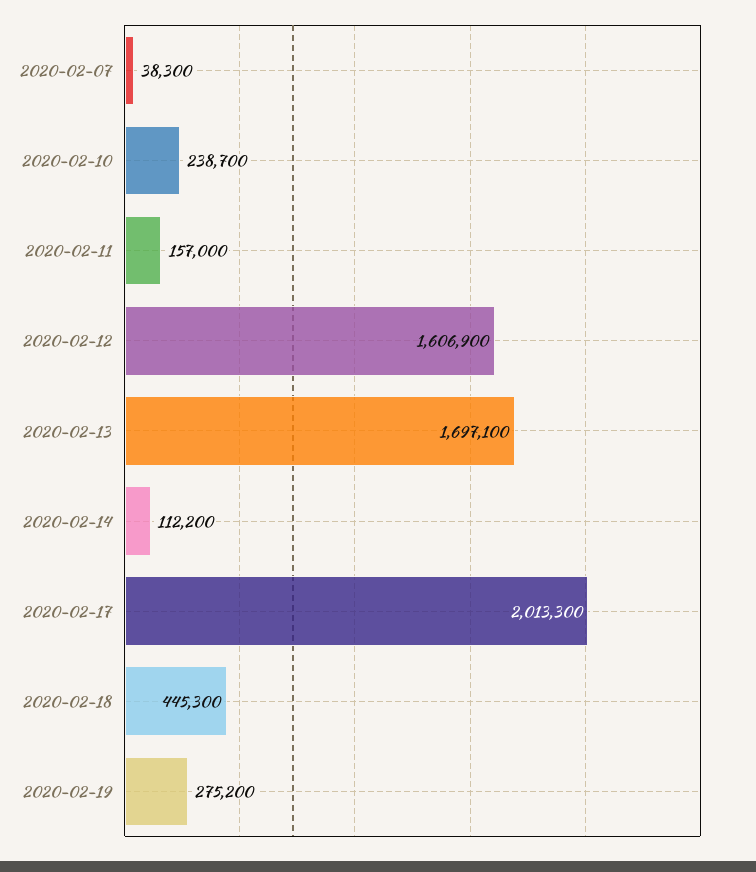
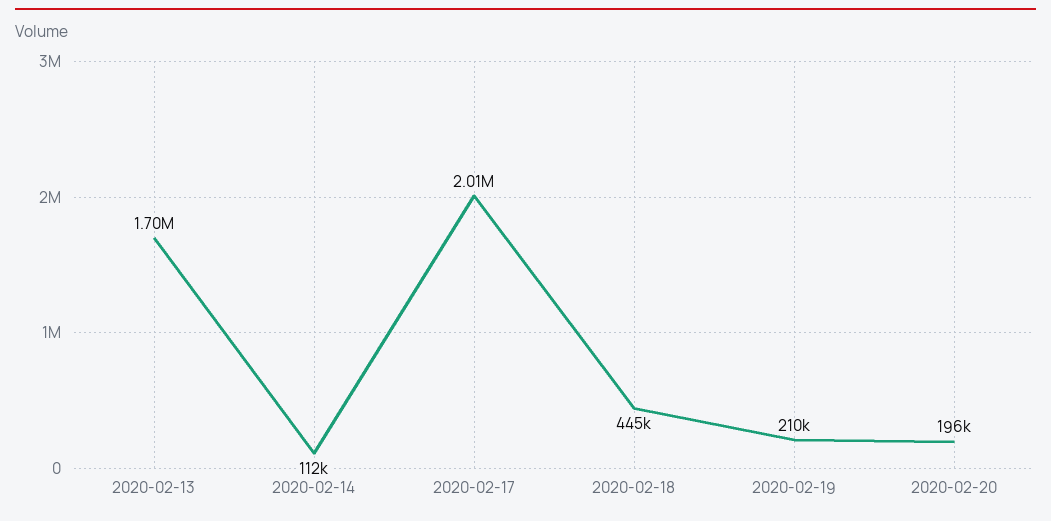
2020-02-07: 38300 -> none
2020-02-10: 238700 -> none
2020-02-11: 157000 -> none
2020-02-12: 1606900 -> none
2020-02-19: 275200 -> 210000
2020-02-20: none -> 196000

